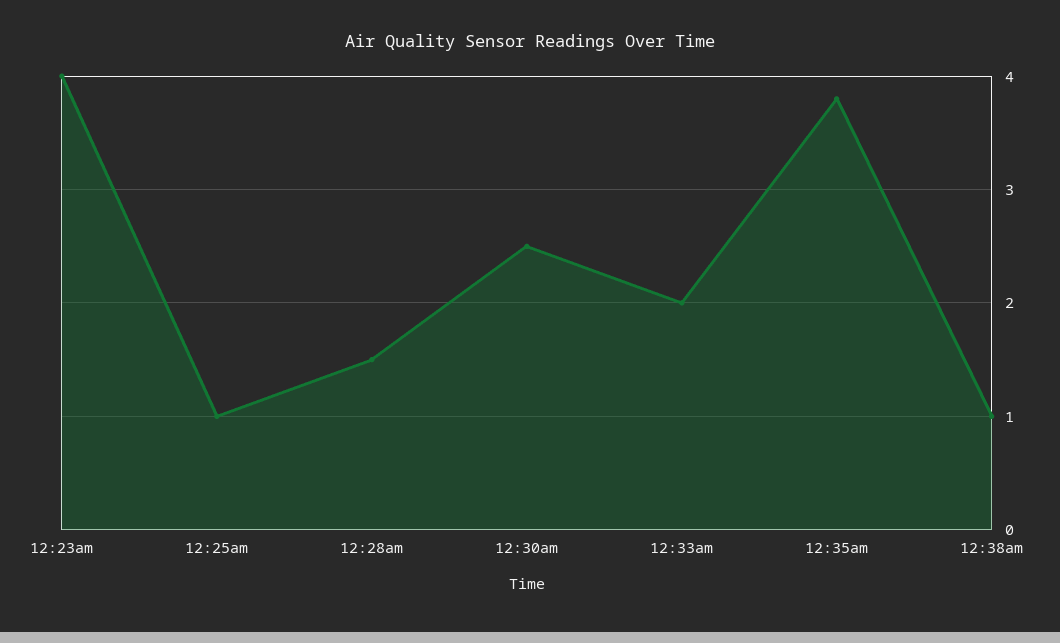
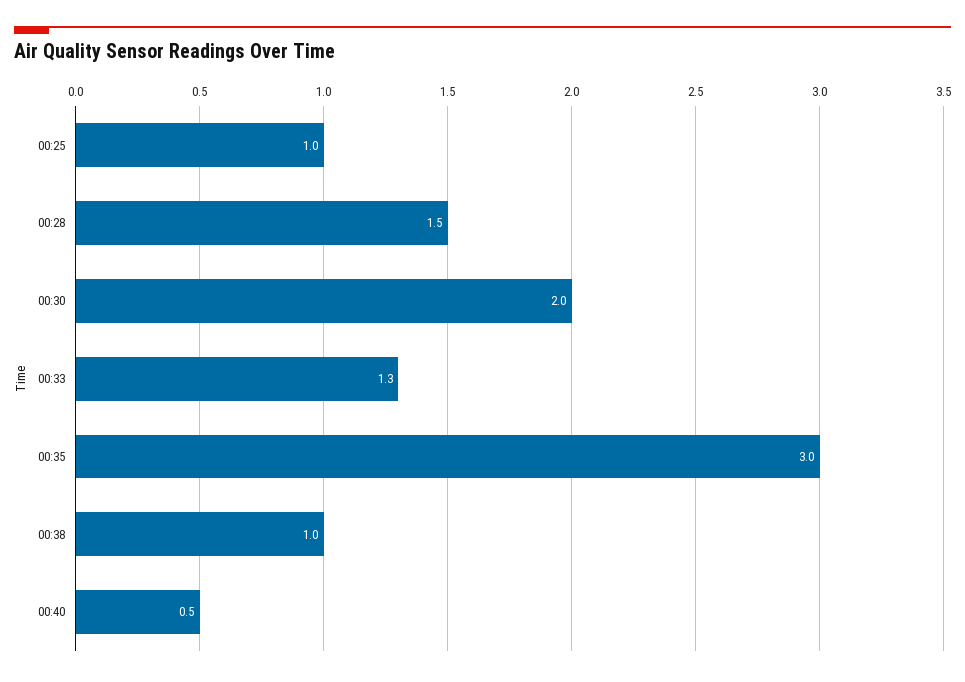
12:23am: 4 -> none
12:30am: 2.5 -> 2
12:33am: 2 -> 1.3
12:35am: 3.8 -> 3
00:40: none -> 0.5

